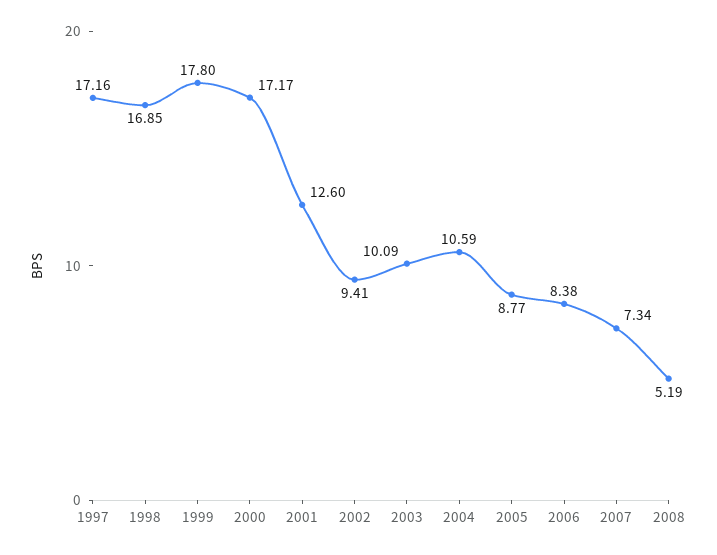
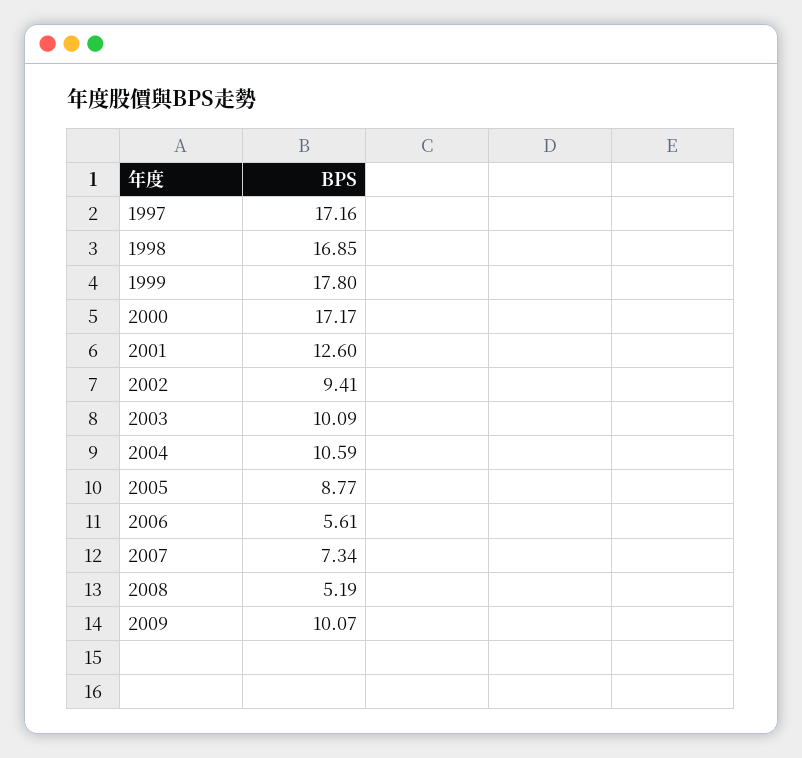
2006: 8.38 -> 5.61
2009: none -> 10.07

